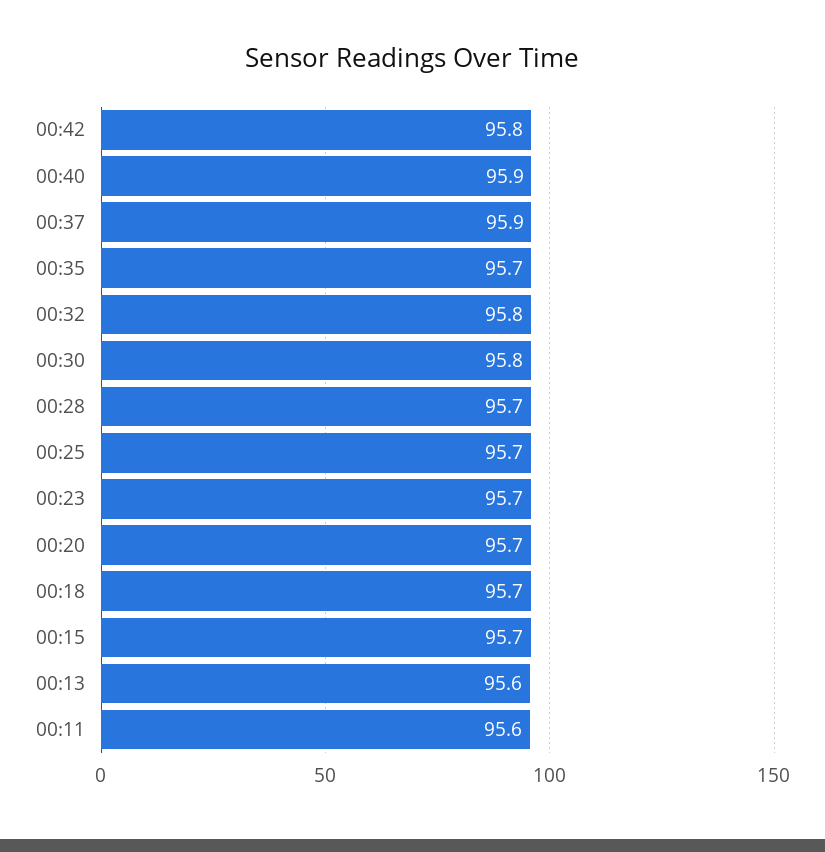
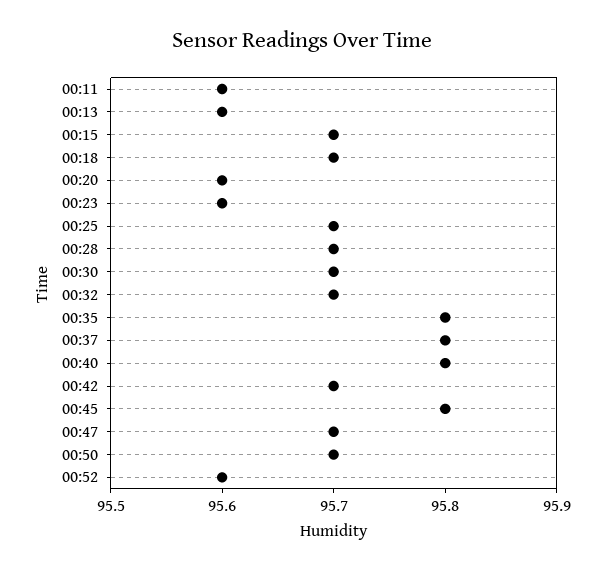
00:42: 95.8 -> 95.7
00:40: 95.9 -> 95.8
00:37: 95.9 -> 95.8
00:35: 95.7 -> 95.8
00:32: 95.8 -> 95.7
00:30: 95.8 -> 95.7
00:23: 95.7 -> 95.6
00:20: 95.7 -> 95.6
00:45: none -> 95.8
00:47: none -> 95.7
00:50: none -> 95.7
00:52: none -> 95.6

